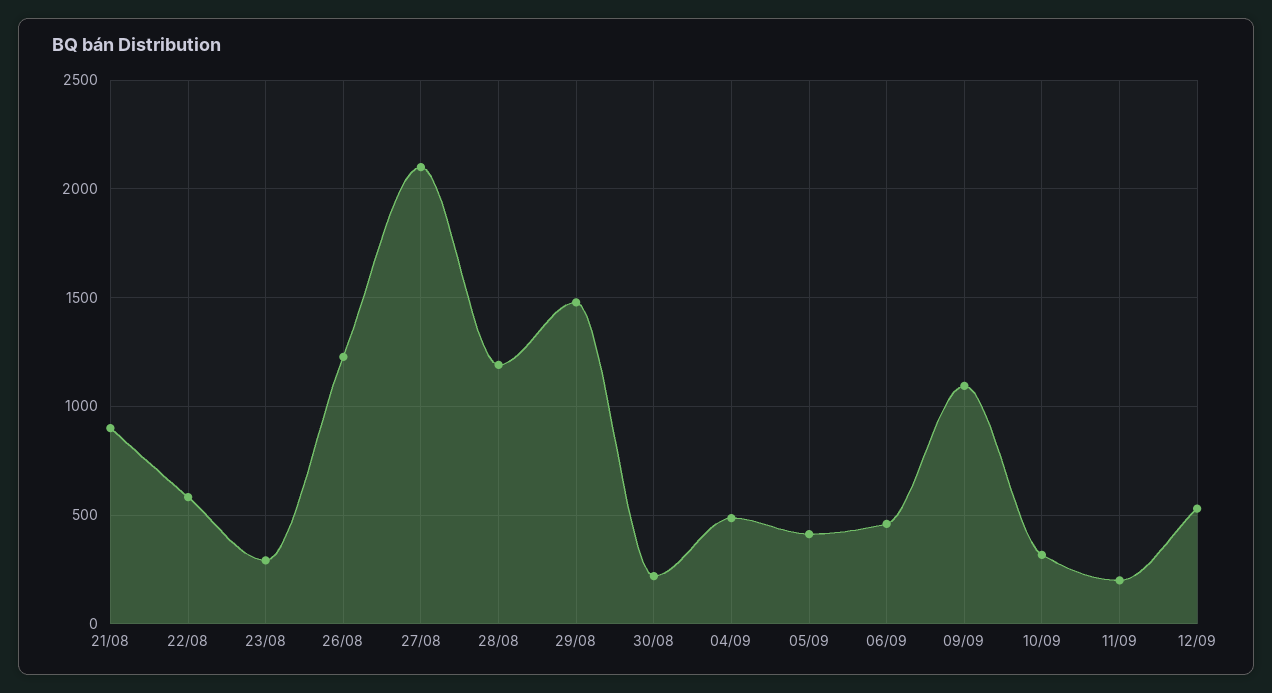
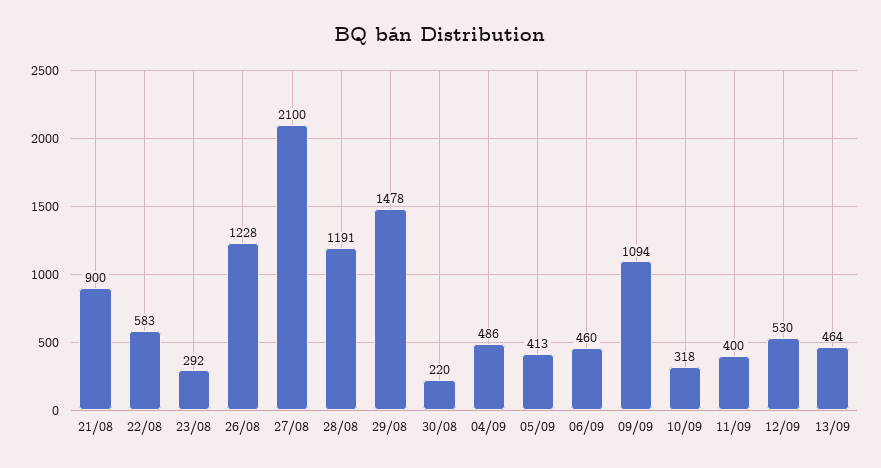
11/09: 200 -> 400
13/09: none -> 464

